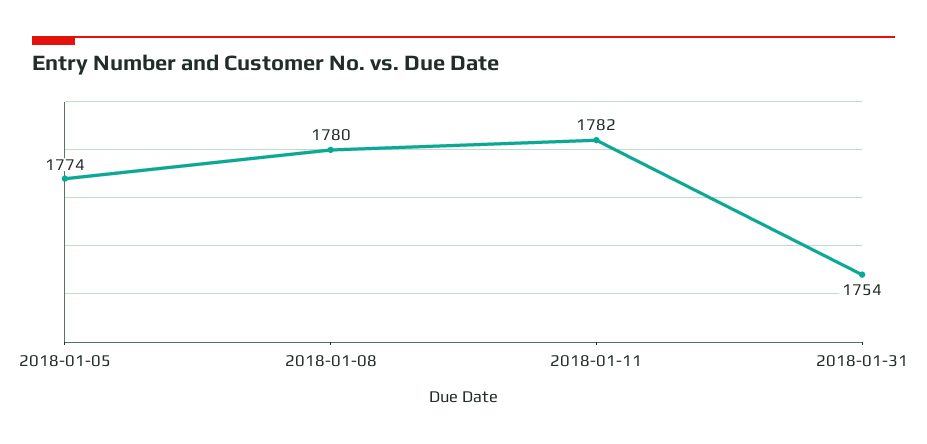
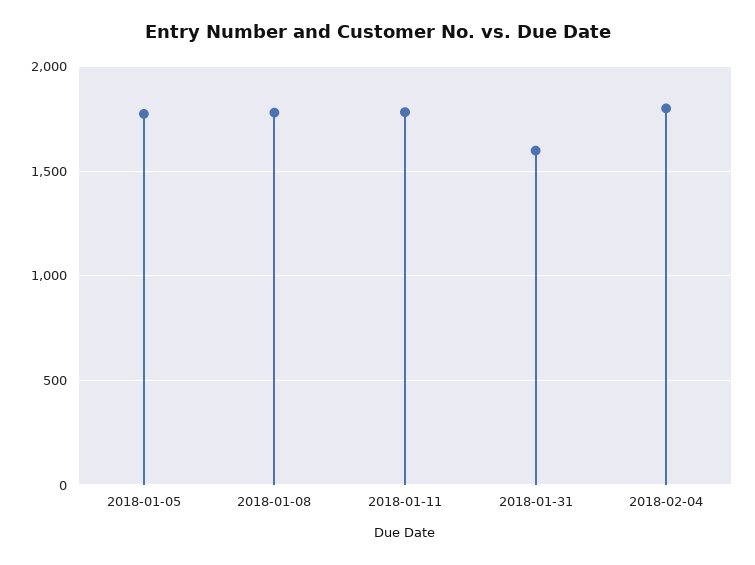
2018-01-31: 1754 -> 1600
2018-02-04: none -> 1800

